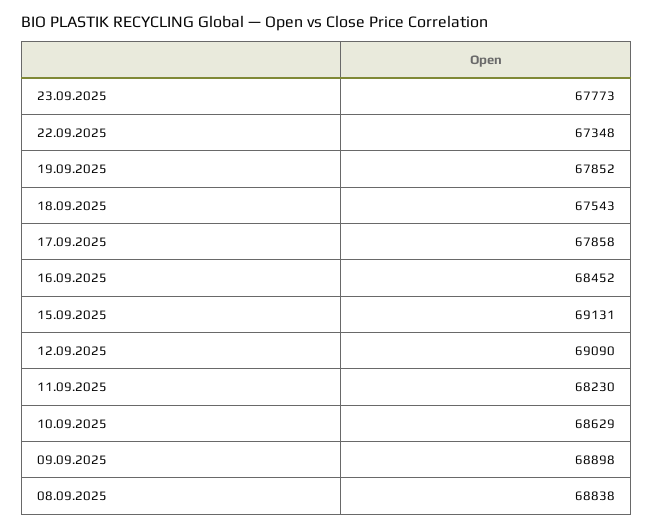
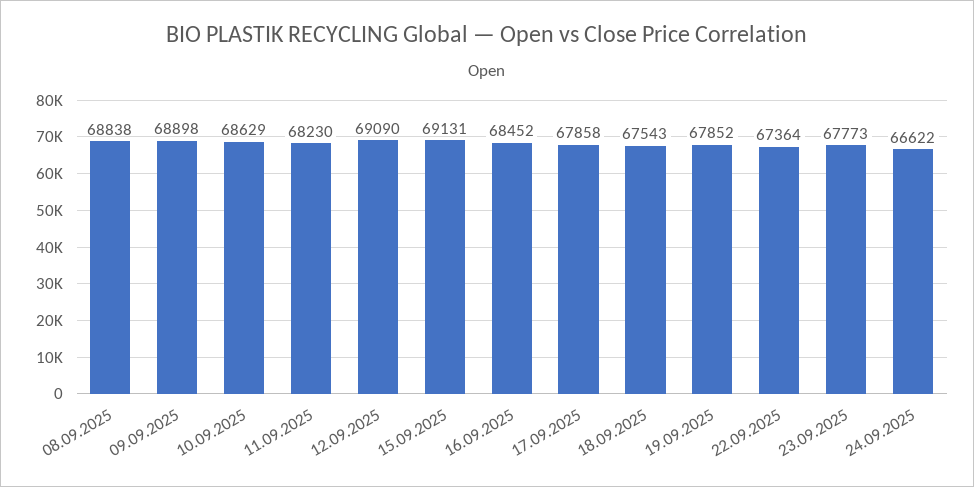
22.09.2025: 67348 -> 67364
24.09.2025: none -> 66622

